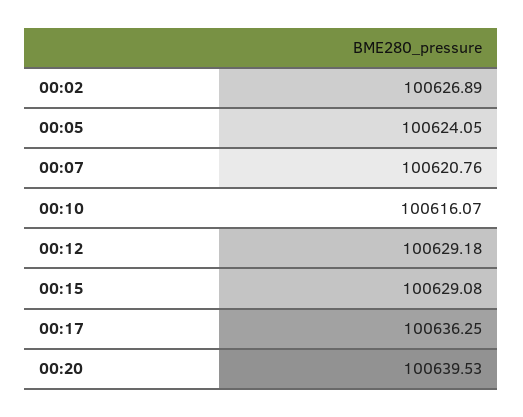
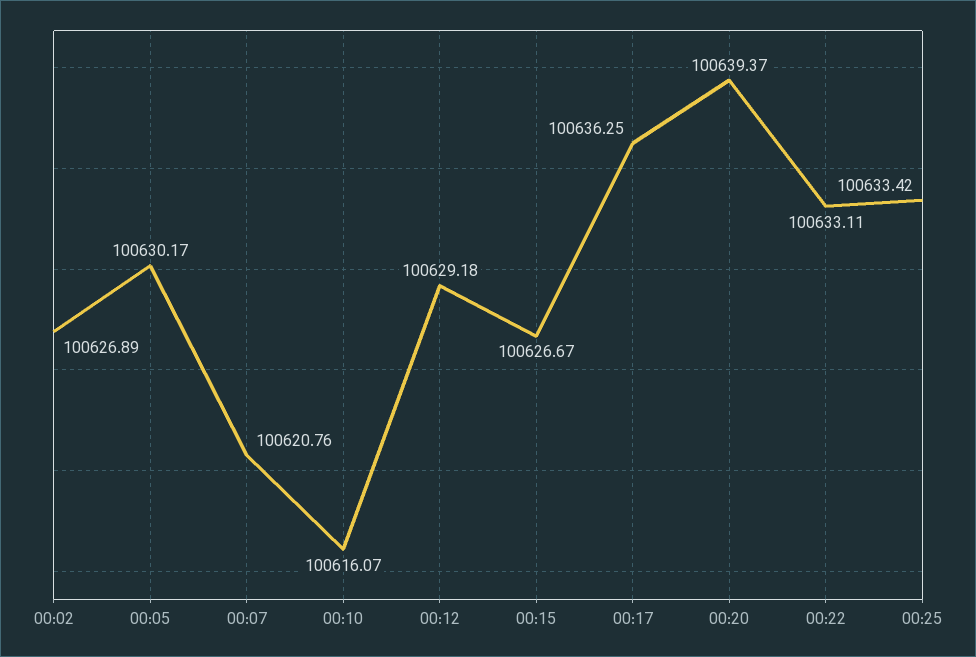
00:05: 100624.05 -> 100630.17
00:15: 100629.08 -> 100626.67
00:20: 100639.53 -> 100639.37
00:22: none -> 100633.11
00:25: none -> 100633.42

